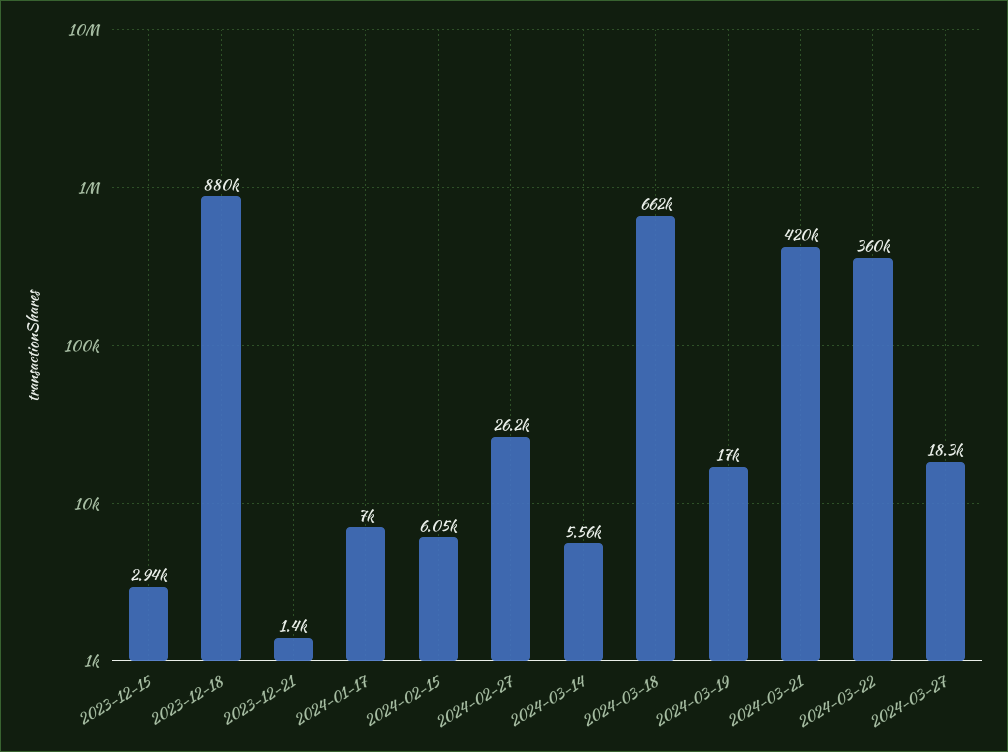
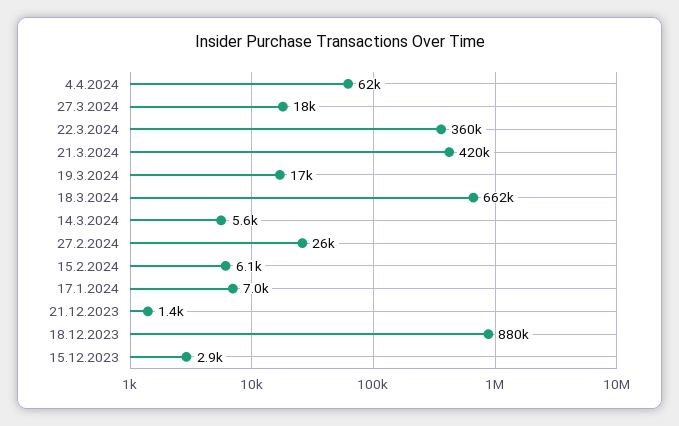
4.4.2024: none -> 62000

